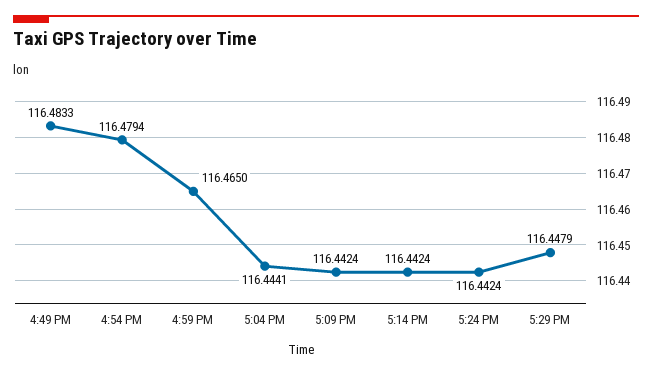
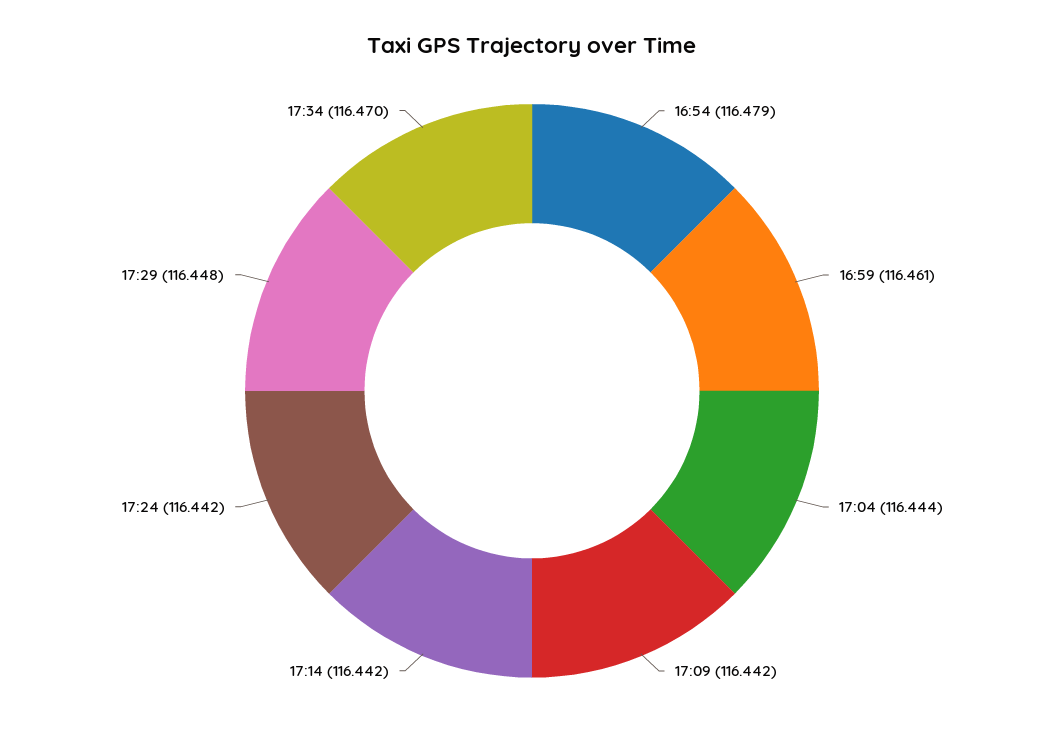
4:49 PM: 116.4833 -> none
4:59 PM: 116.465 -> 116.461
17:34: none -> 116.47

